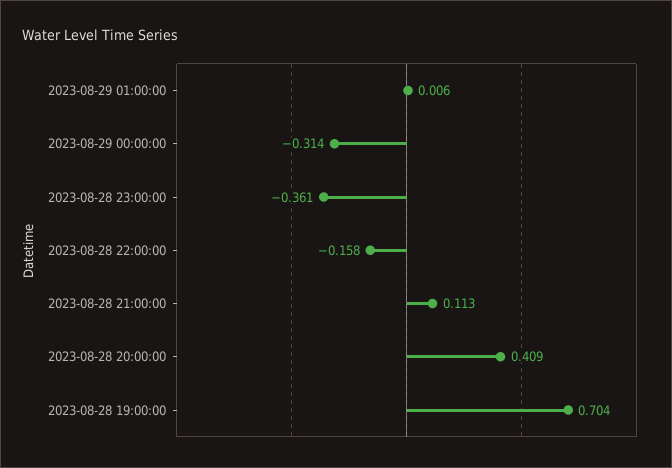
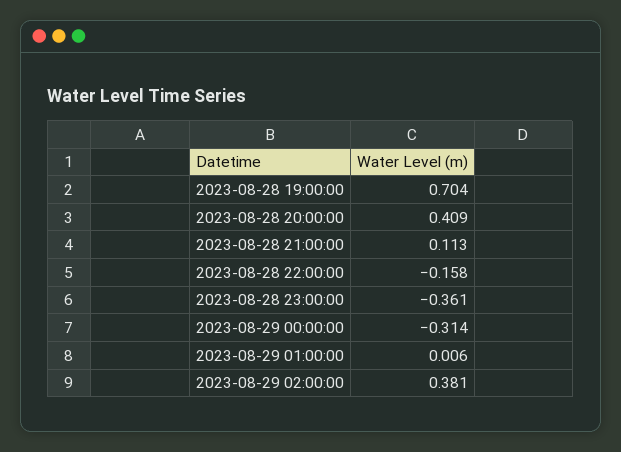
2023-08-29 02:00:00: none -> 0.381

